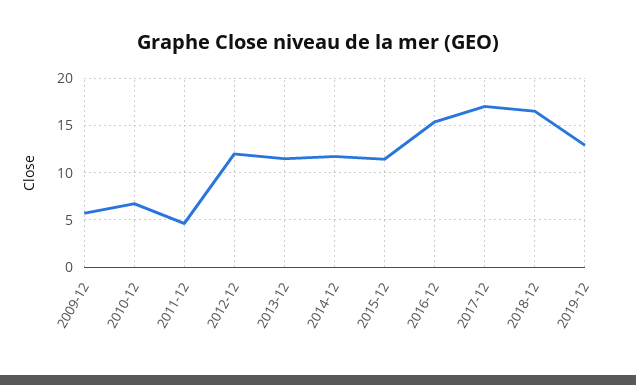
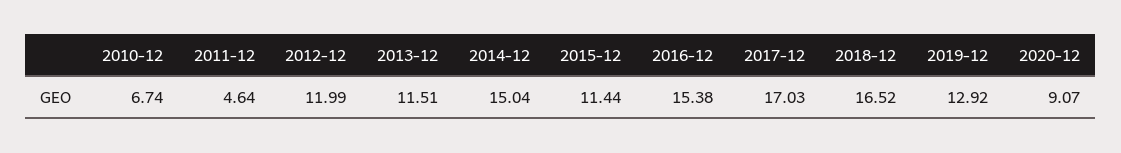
2009-12: 6 -> none
2014-12: 12 -> 15.04
2020-12: none -> 9.07

